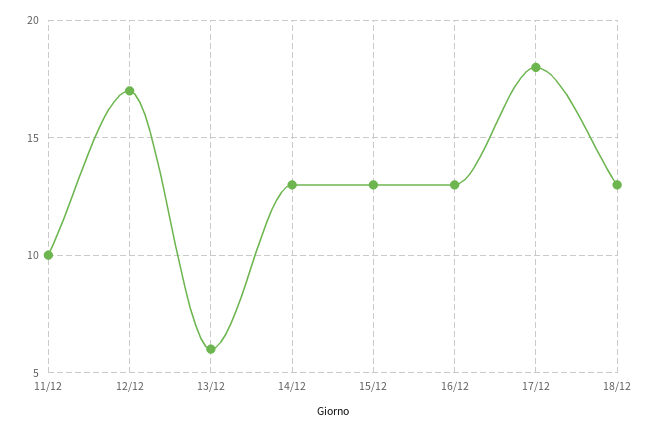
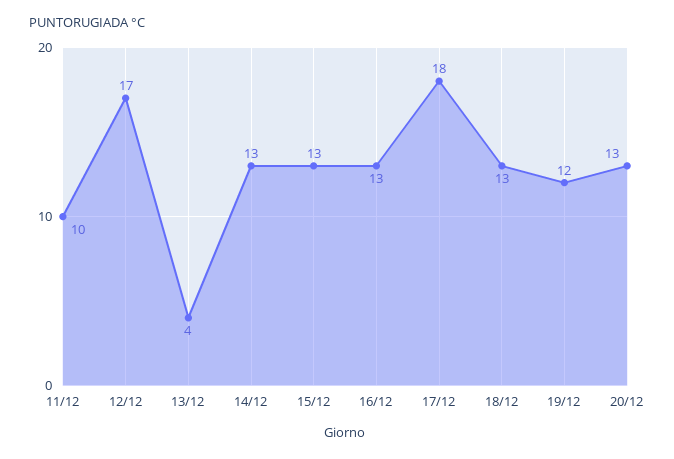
13/12: 6 -> 4
19/12: none -> 12
20/12: none -> 13

